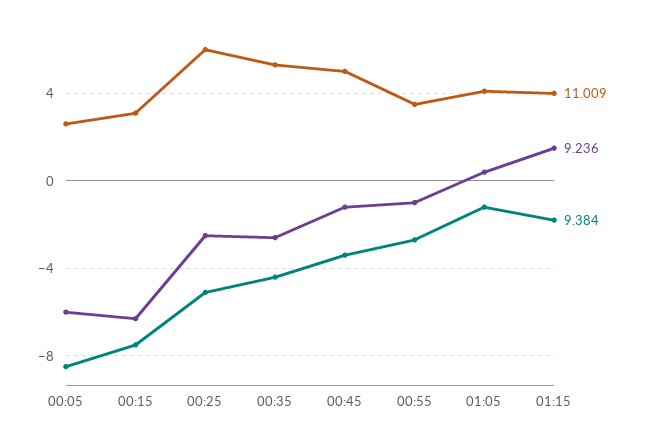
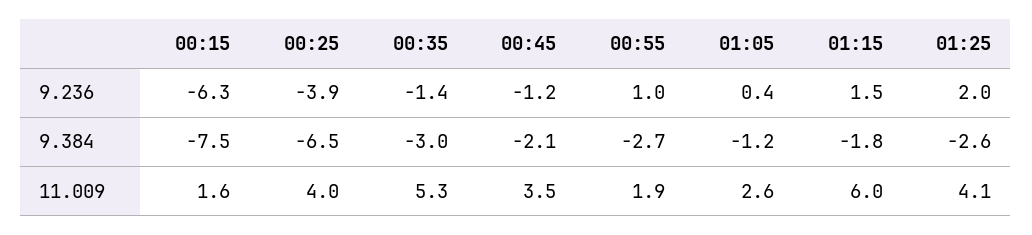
11.009, 00:05: 2.5 -> none
9.236, 00:05: -6 -> none
9.384, 00:05: -8.5 -> none
11.009, 00:15: 3 -> 1.6
11.009, 00:25: 6 -> 4
9.236, 00:25: -2.5 -> -3.9
9.384, 00:25: -5 -> -6.5
9.236, 00:35: -2.5 -> -1.4
9.384, 00:35: -4.5 -> -3
11.009, 00:45: 5 -> 3.5
9.384, 00:45: -3.5 -> -2.1
11.009, 00:55: 3.5 -> 1.9
9.236, 00:55: -1 -> 1
11.009, 01:05: 4 -> 2.6
11.009, 01:15: 4 -> 6
9.236, 01:25: none -> 2
9.384, 01:25: none -> -2.6
11.009, 01:25: none -> 4.1

